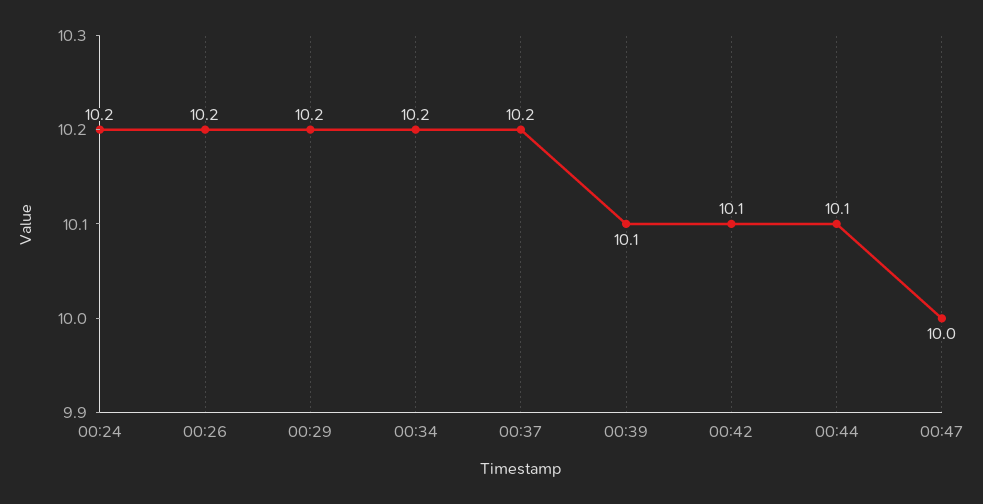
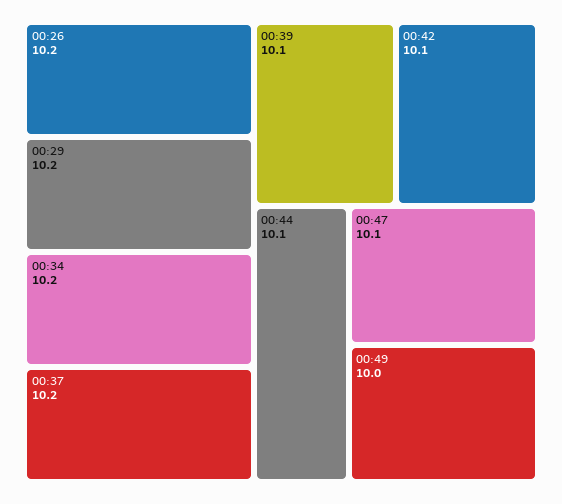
00:24: 10.2 -> none
00:47: 10 -> 10.1
00:49: none -> 10

